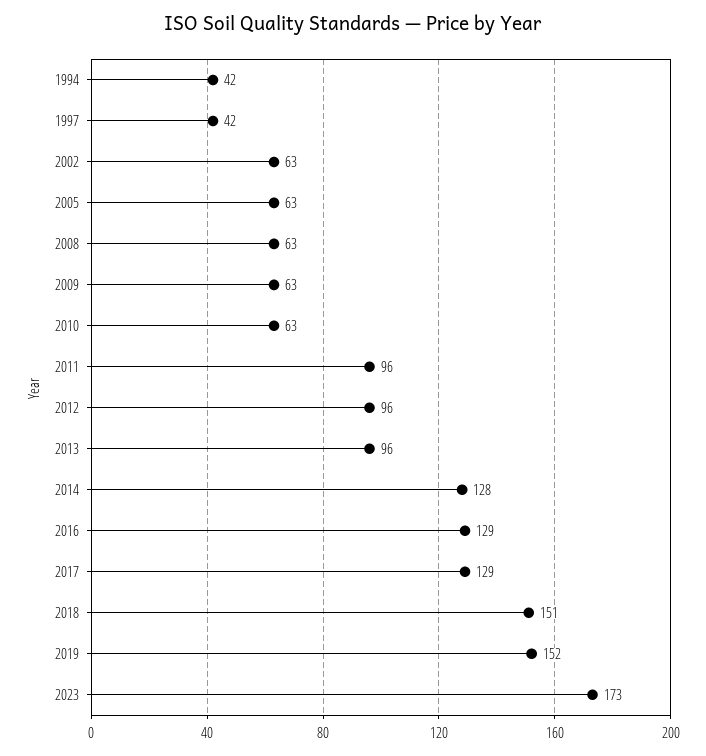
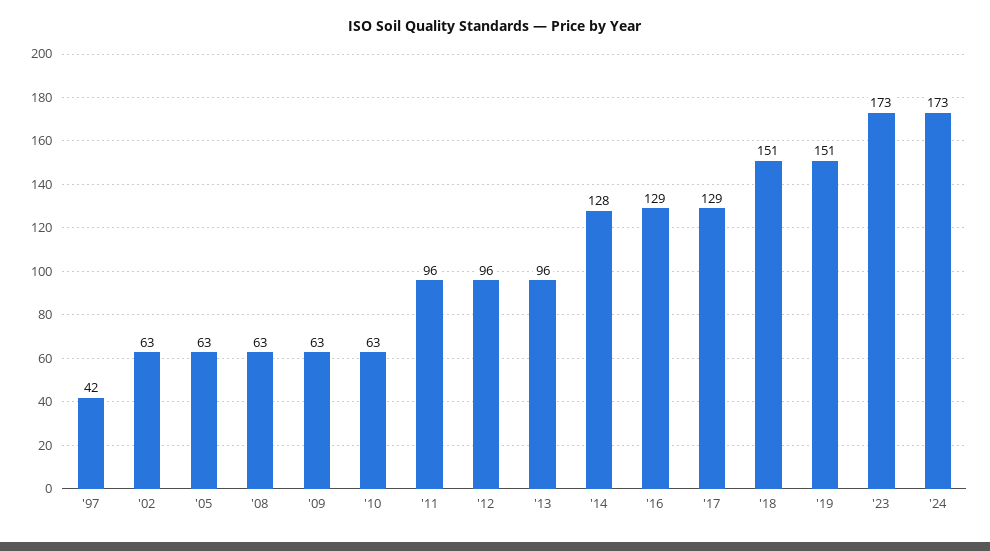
1994: 42 -> none
2019: 152 -> 151
'24: none -> 173

